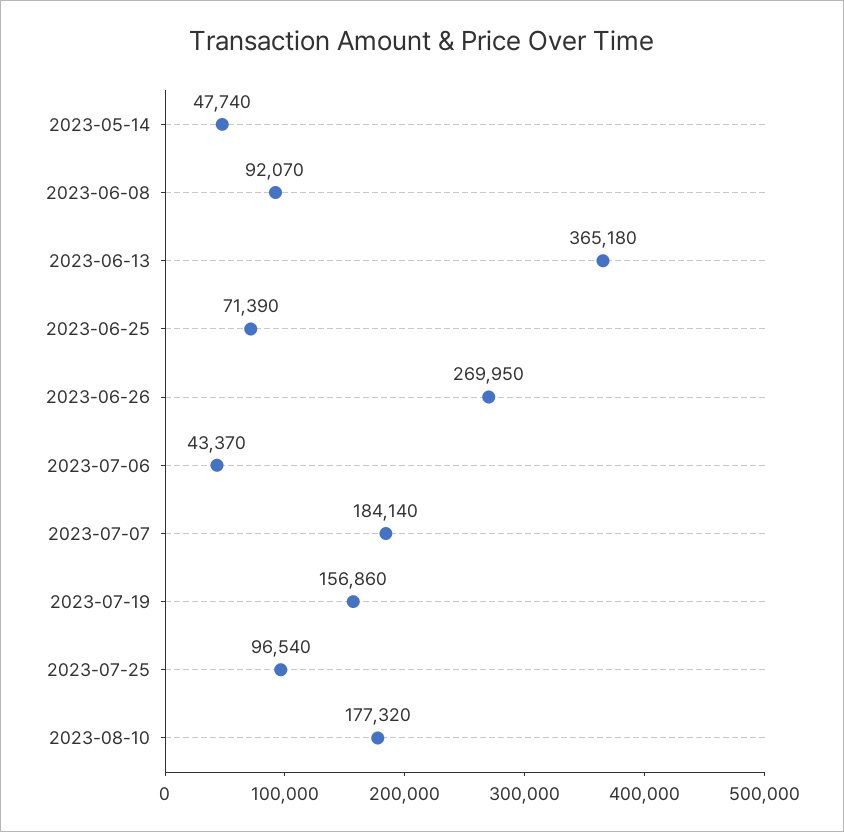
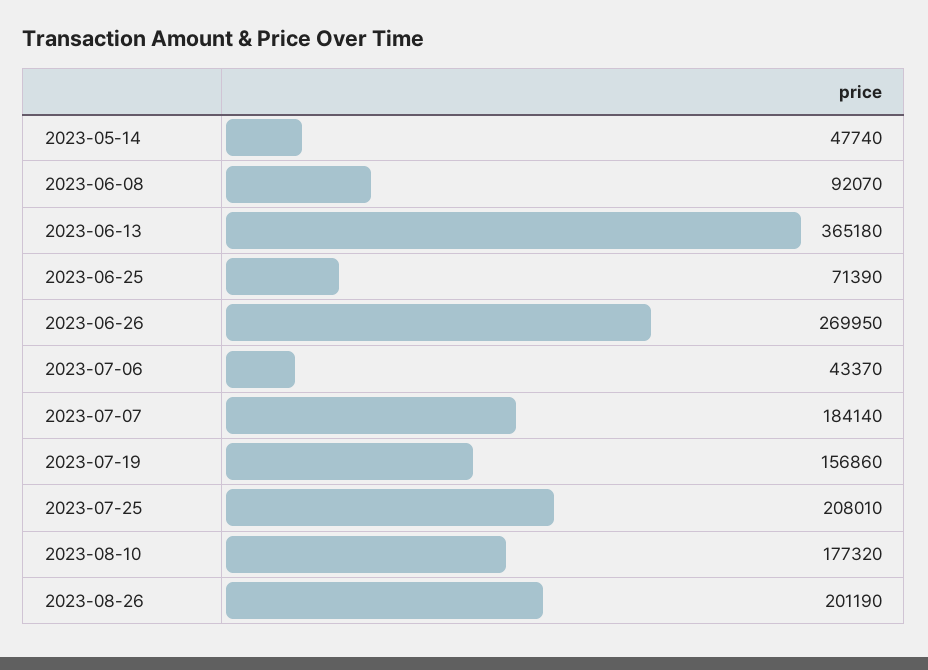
2023-07-25: 96540 -> 208010
2023-08-26: none -> 201190

